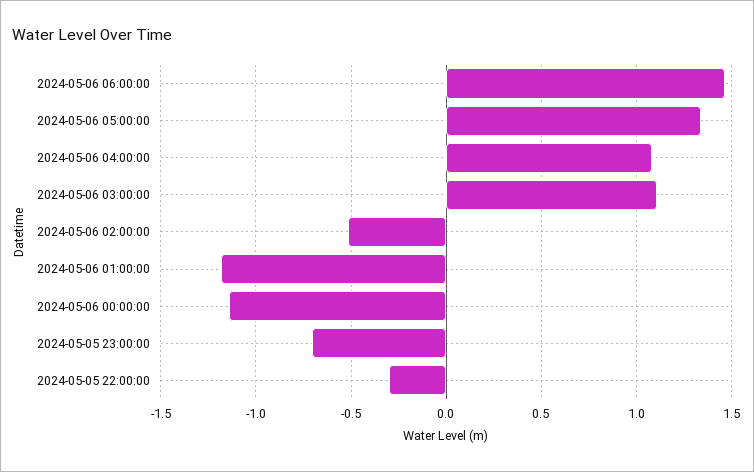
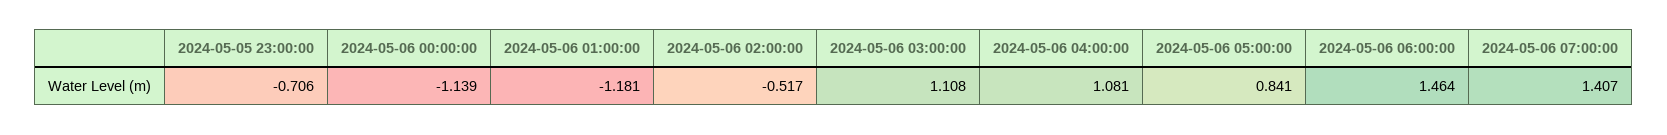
2024-05-06 05:00:00: 1.35 -> 0.841
2024-05-05 22:00:00: -0.3 -> none
2024-05-06 07:00:00: none -> 1.407

